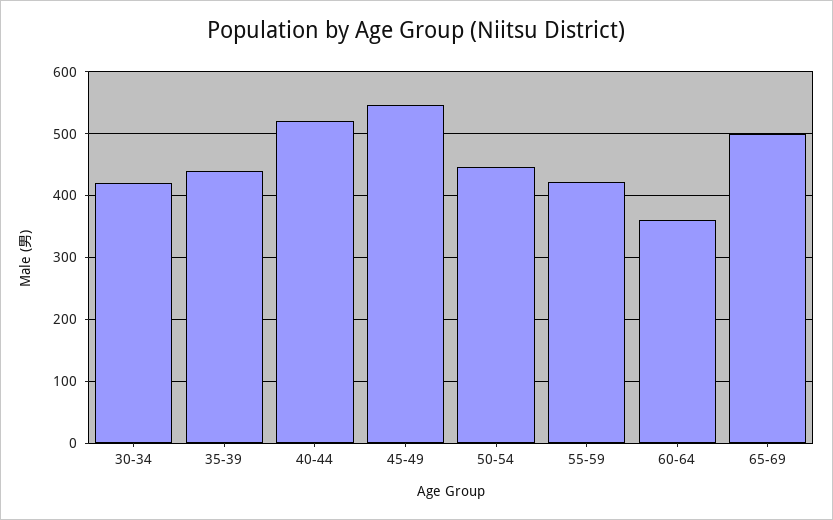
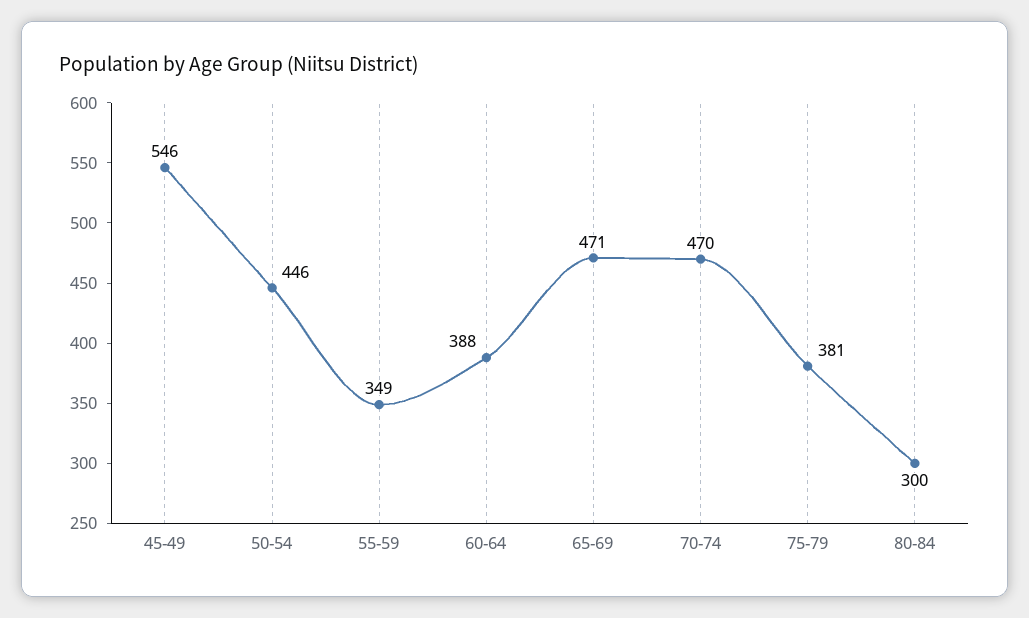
30-34: 420 -> none
35-39: 440 -> none
40-44: 520 -> none
55-59: 420 -> 349
60-64: 360 -> 388
65-69: 500 -> 471
70-74: none -> 470
75-79: none -> 381
80-84: none -> 300

